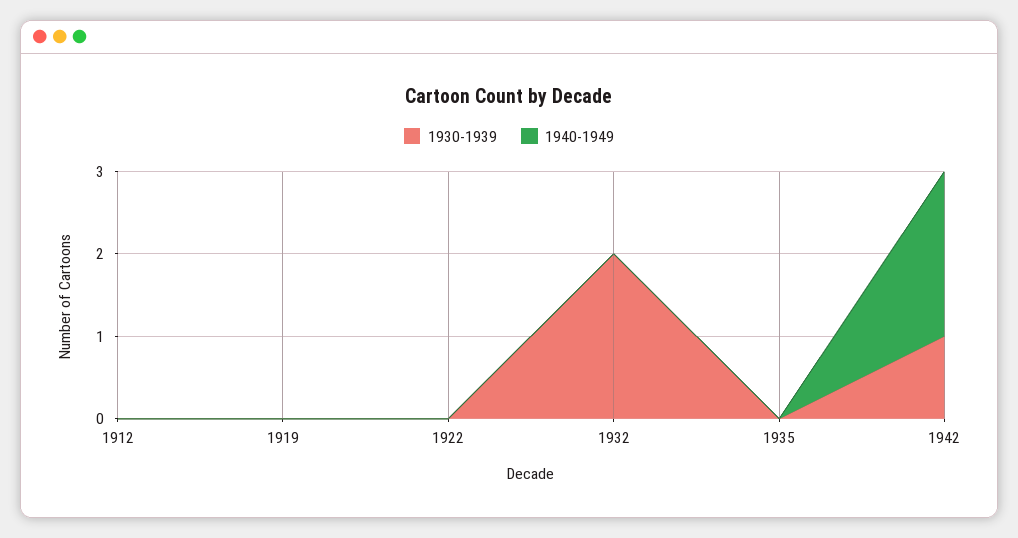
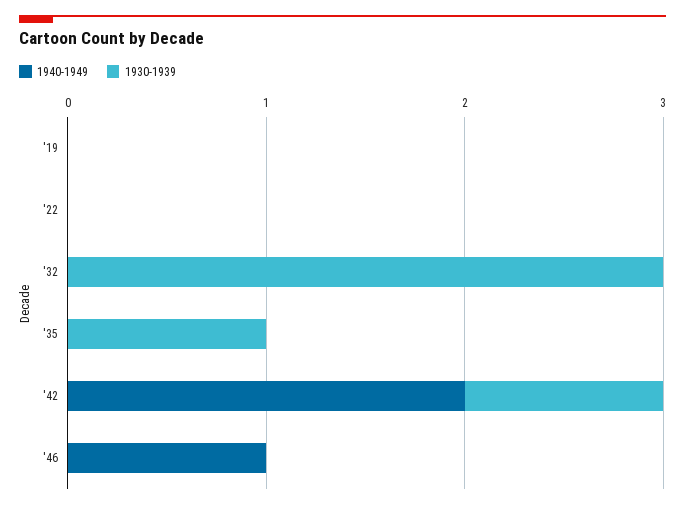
1930-1939, 1912: 0 -> none
1940-1949, 1912: 0 -> none
1930-1939, 1932: 2 -> 3
1930-1939, 1935: 0 -> 1
1940-1949, '46: none -> 1
1930-1939, '46: none -> 0

